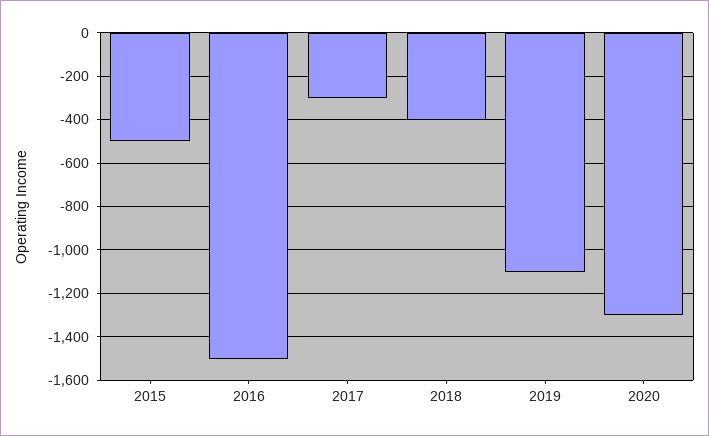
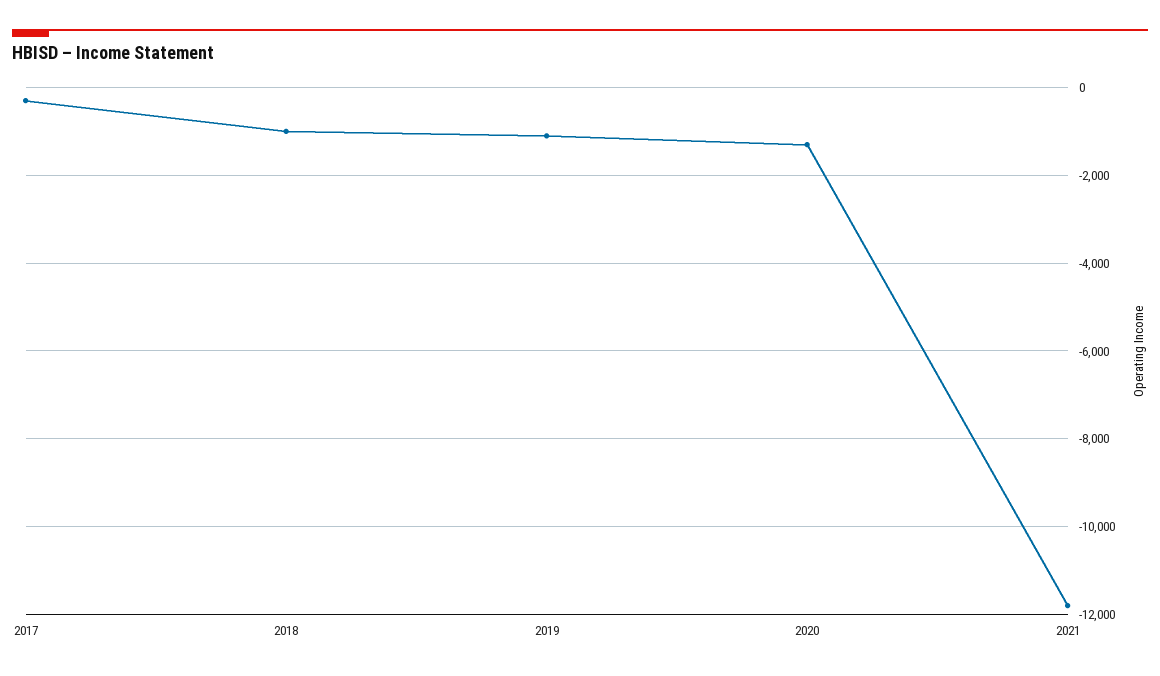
2015: -500 -> none
2016: -1500 -> none
2018: -400 -> -1000
2021: none -> -11800

